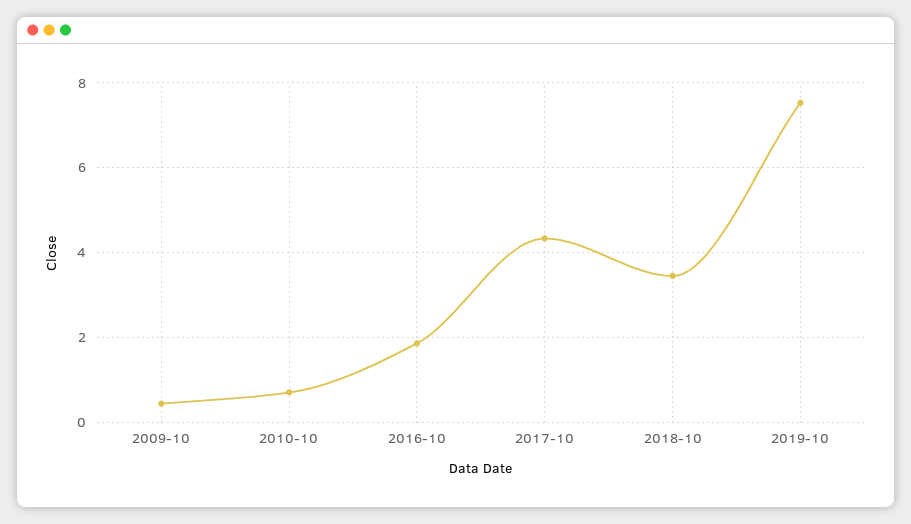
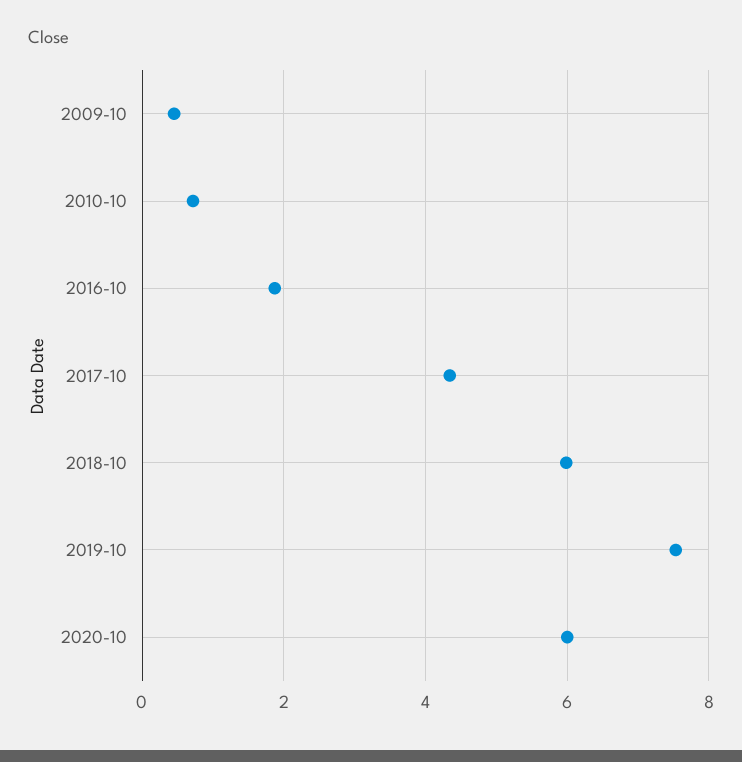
2018-10: 3.4 -> 6
2020-10: none -> 6

